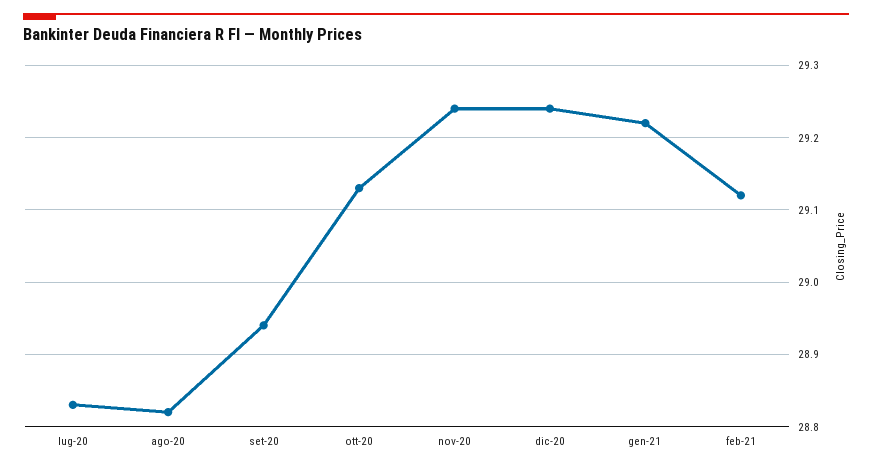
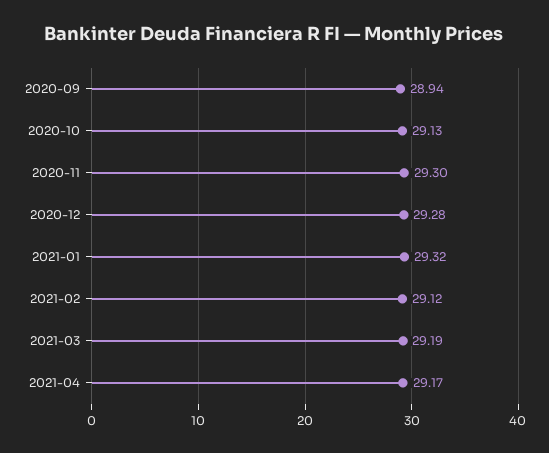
lug-20: 28.83 -> none
ago-20: 28.82 -> none
nov-20: 29.24 -> 29.3
dic-20: 29.24 -> 29.28
gen-21: 29.22 -> 29.32
2021-03: none -> 29.19
2021-04: none -> 29.17

